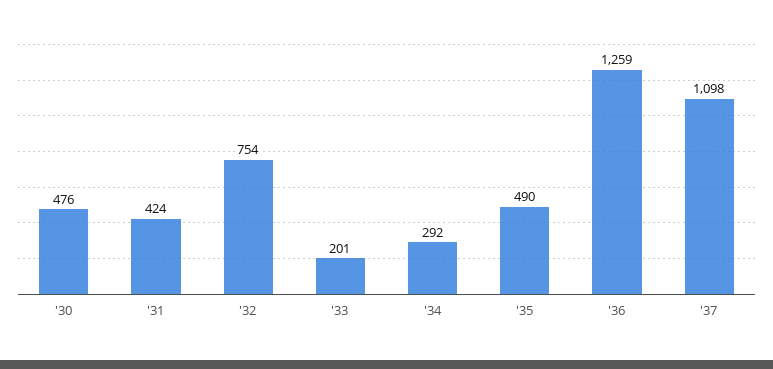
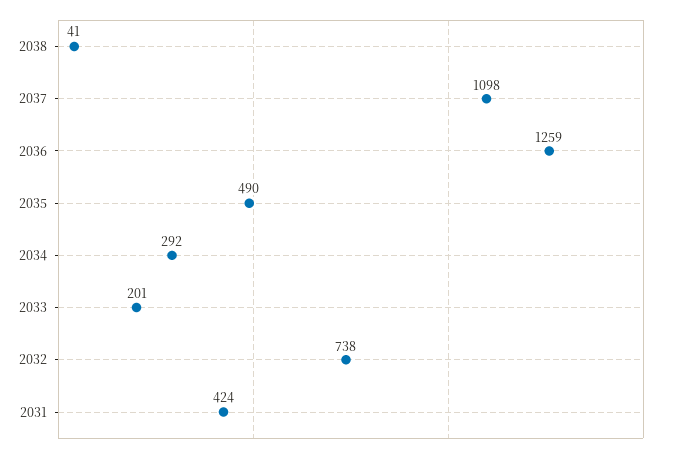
'30: 476 -> none
'32: 754 -> 738
2038: none -> 41

